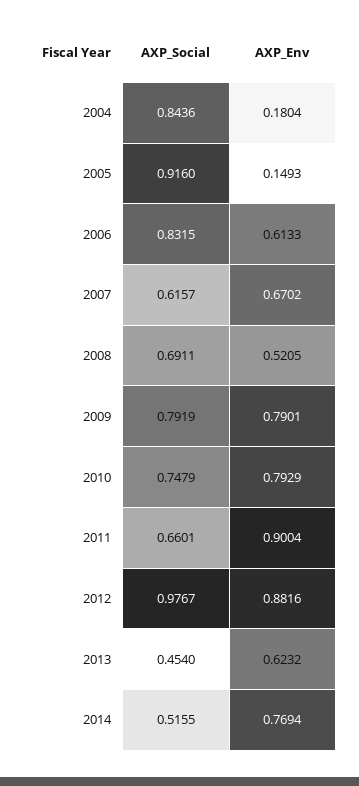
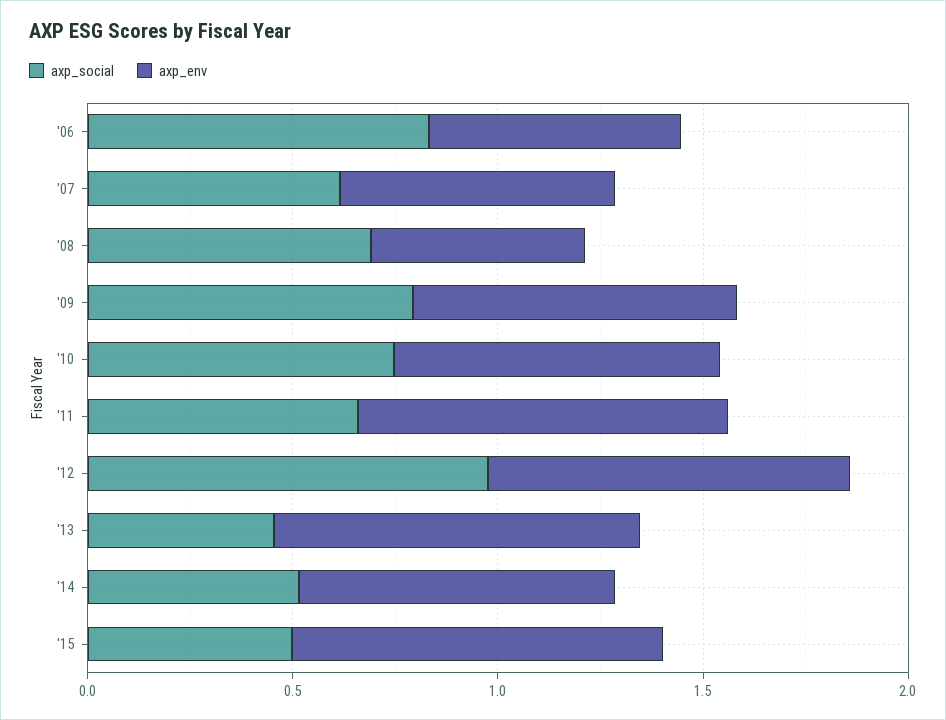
AXP_Social, 2004: 0.8436 -> none
AXP_Env, 2004: 0.1804 -> none
AXP_Social, 2005: 0.916 -> none
AXP_Env, 2005: 0.1493 -> none
AXP_Env, 2013: 0.6232 -> 0.9
AXP_Social, '15: none -> 0.5
AXP_Env, '15: none -> 0.9

